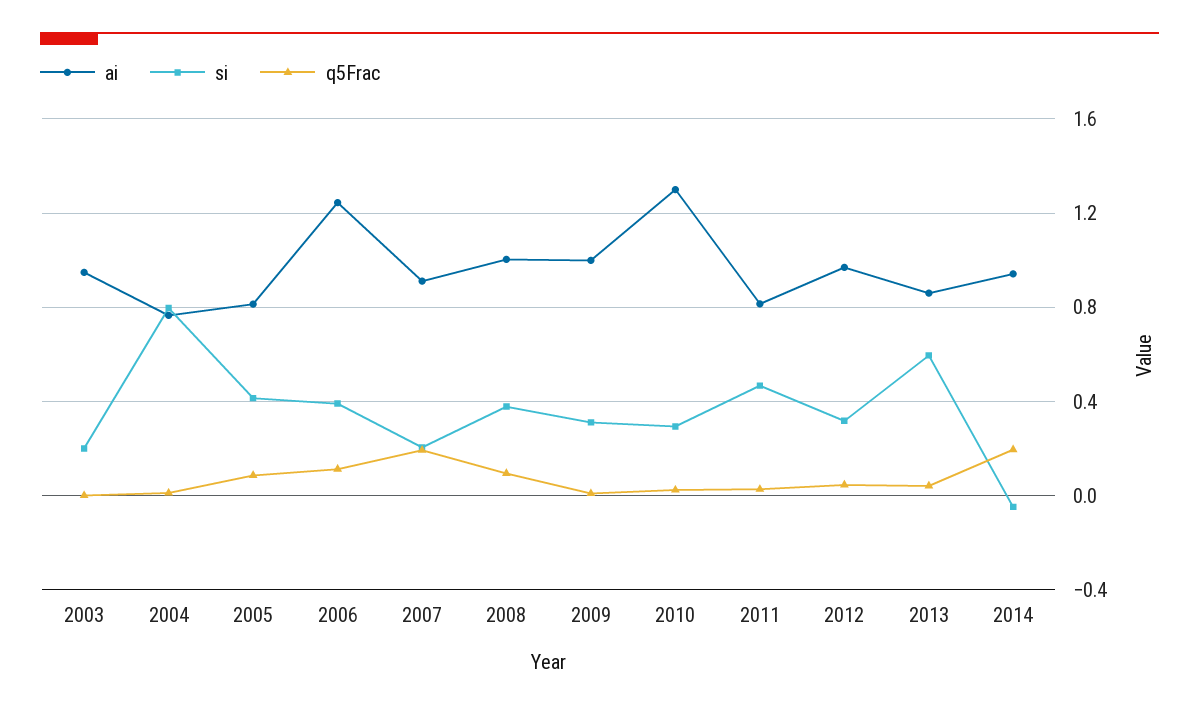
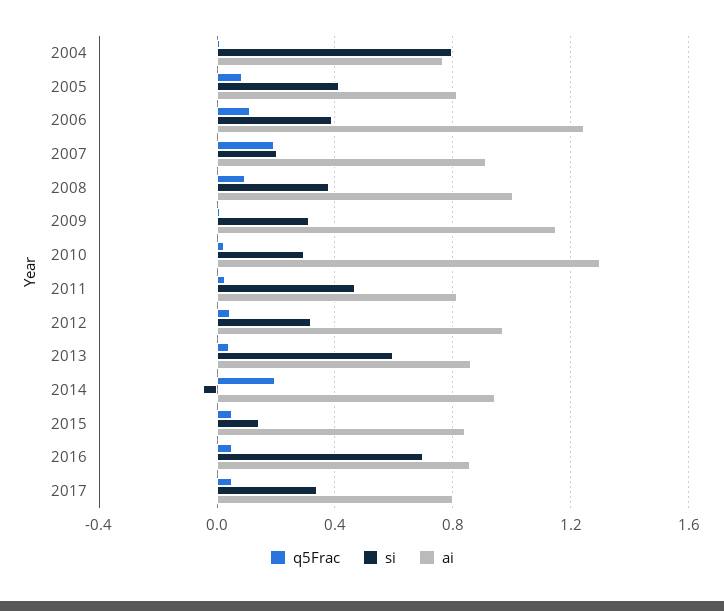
ai, 2003: 0.95 -> none
si, 2003: 0.2 -> none
q5Frac, 2003: 0 -> none
ai, 2009: 1 -> 1.15
q5Frac, 2015: none -> 0.05
si, 2015: none -> 0.15
ai, 2015: none -> 0.85
q5Frac, 2016: none -> 0.05
si, 2016: none -> 0.7
ai, 2016: none -> 0.85
q5Frac, 2017: none -> 0.05
si, 2017: none -> 0.35
ai, 2017: none -> 0.8

